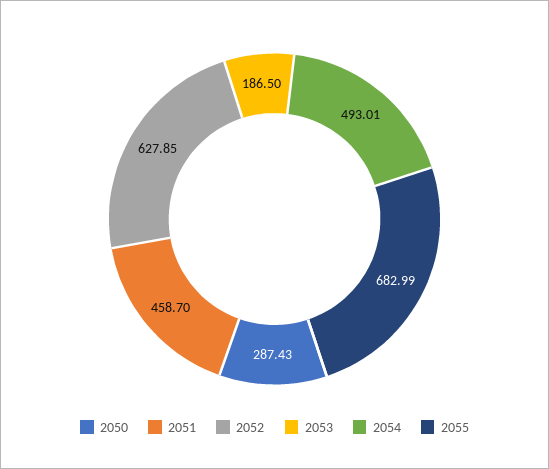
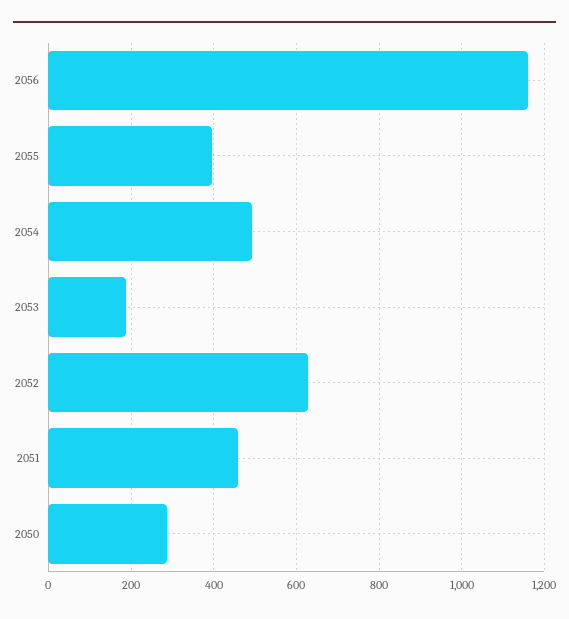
2055: 682.99 -> 400
2056: none -> 1160

